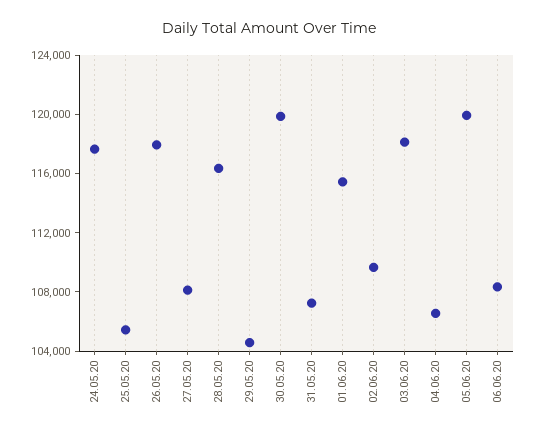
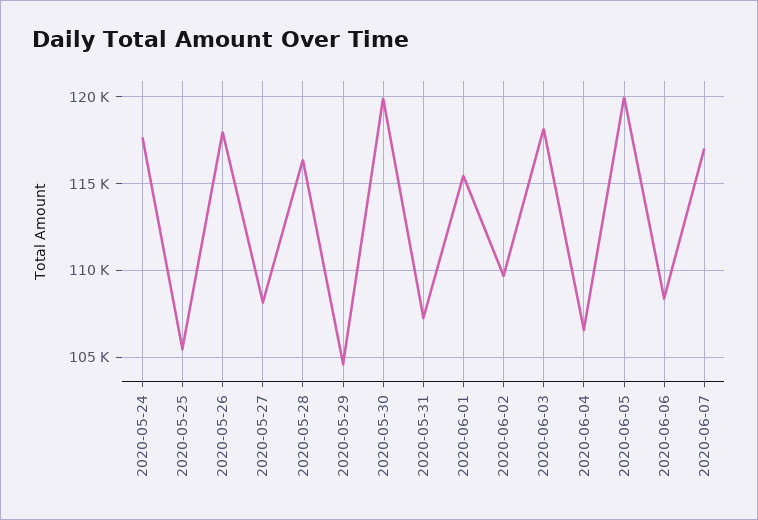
2020-06-07: none -> 117000

